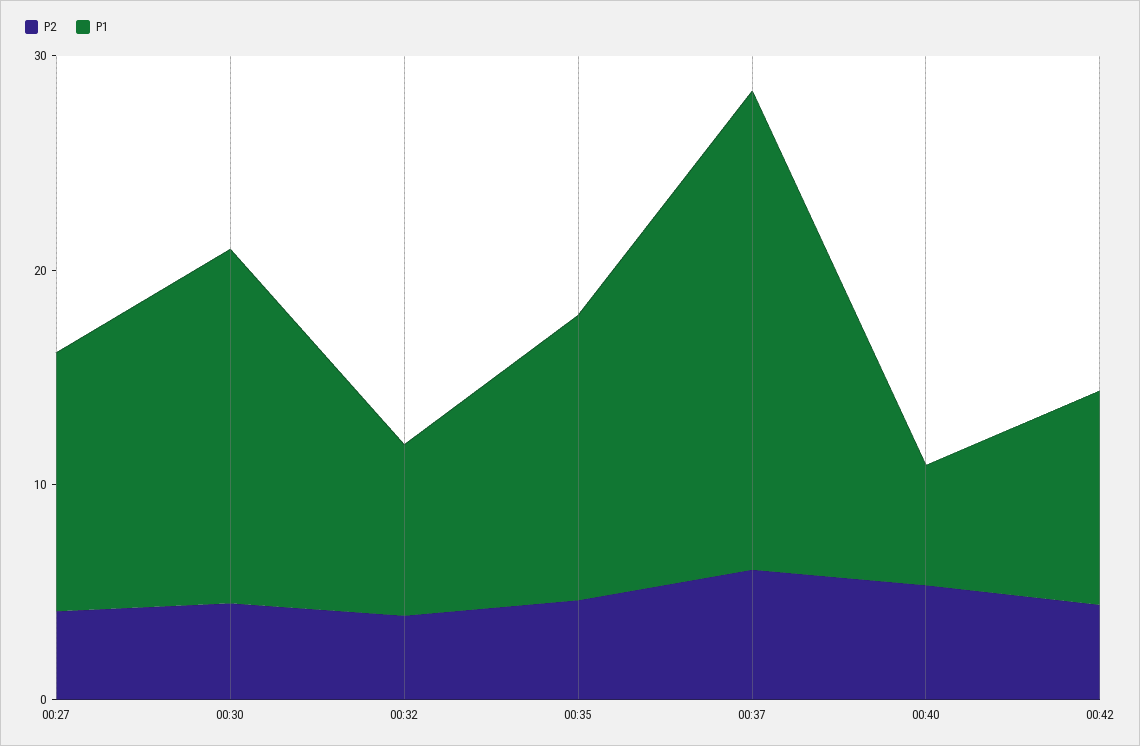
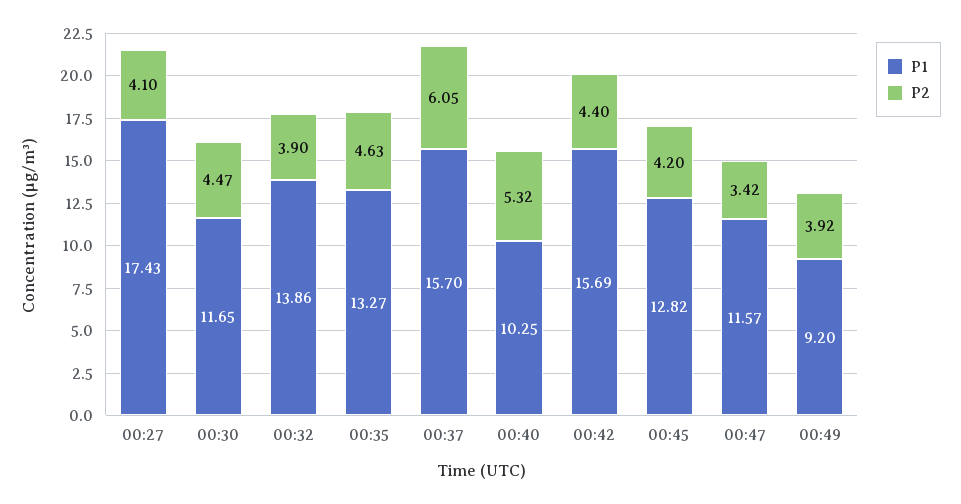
P1, 00:27: 12 -> 17.43
P1, 00:30: 16 -> 11.65
P1, 00:32: 8 -> 13.86
P1, 00:37: 22 -> 15.7
P1, 00:40: 6 -> 10.25
P1, 00:42: 10 -> 15.69
P1, 00:45: none -> 12.82
P2, 00:45: none -> 4.2
P1, 00:47: none -> 11.57
P2, 00:47: none -> 3.42
P1, 00:49: none -> 9.2
P2, 00:49: none -> 3.92

